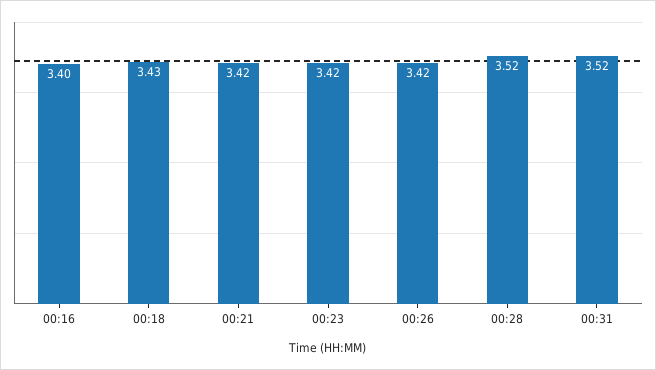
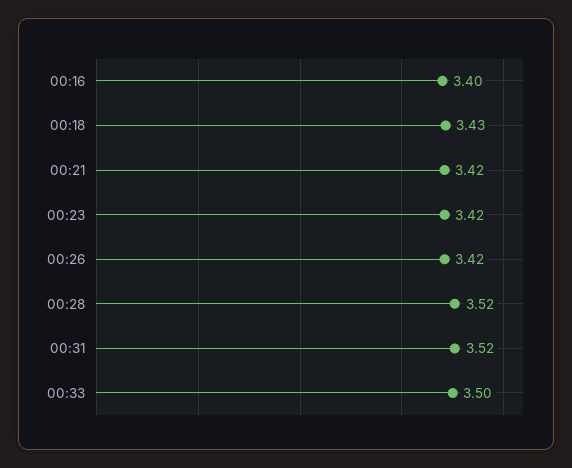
00:33: none -> 3.5

